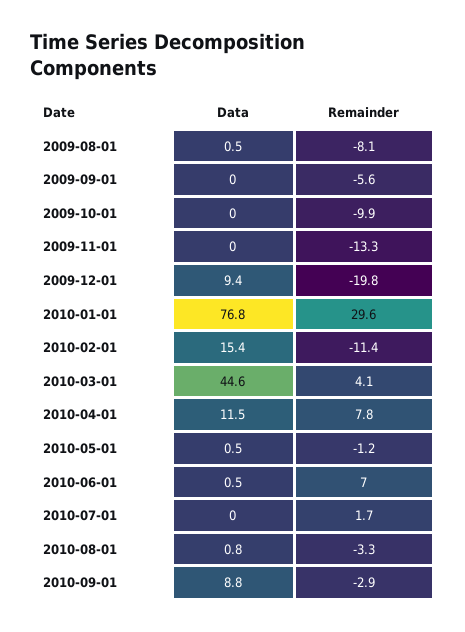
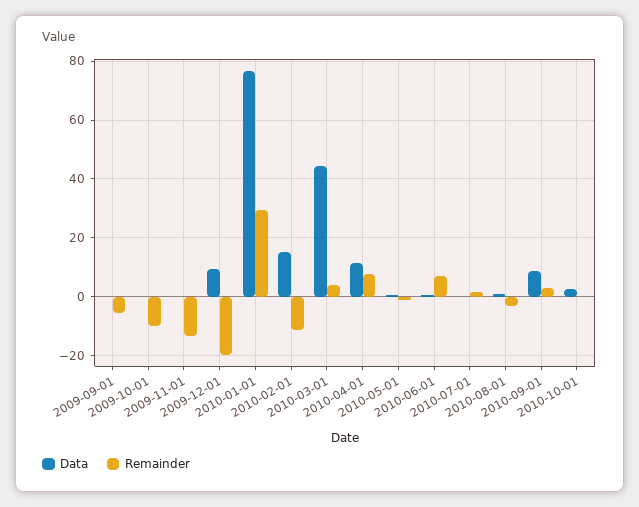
Data, 2009-08-01: 0.5 -> none
Remainder, 2009-08-01: -8.1 -> none
Remainder, 2010-09-01: -2.9 -> 2.5
Data, 2010-10-01: none -> 2.5
Remainder, 2010-10-01: none -> 0

